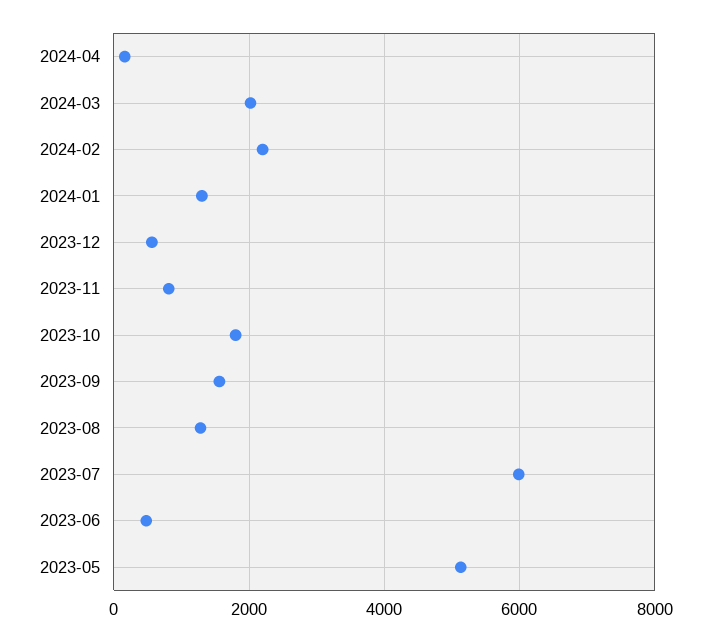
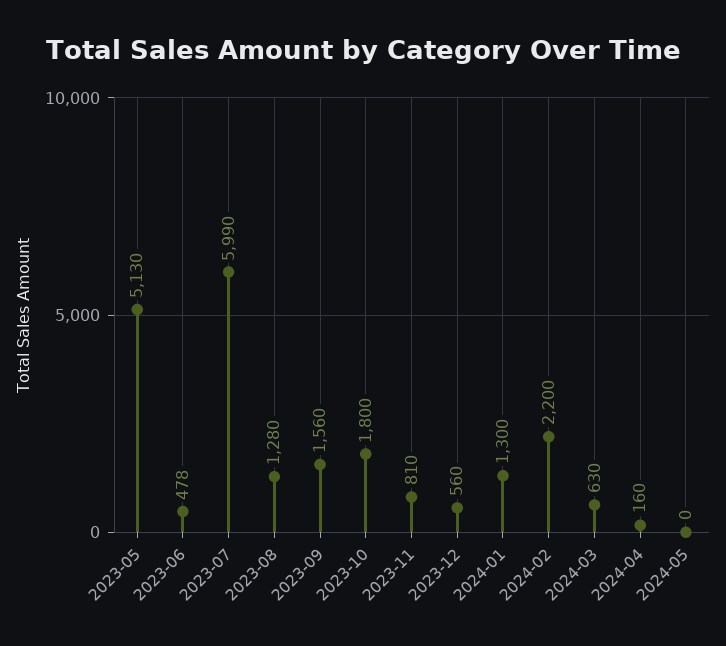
2024-03: 2000 -> 630
2024-05: none -> 0

